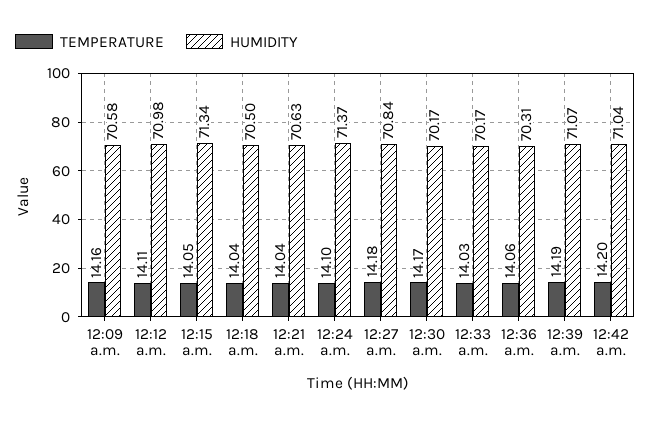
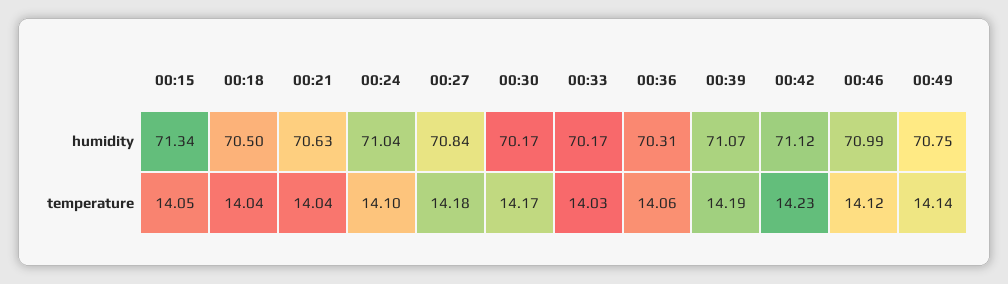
TEMPERATURE, 12:09 a.m.: 14.16 -> none
HUMIDITY, 12:09 a.m.: 70.58 -> none
TEMPERATURE, 12:12 a.m.: 14.11 -> none
HUMIDITY, 12:12 a.m.: 70.98 -> none
HUMIDITY, 12:24 a.m.: 71.37 -> 71.04
TEMPERATURE, 12:42 a.m.: 14.2 -> 14.23
HUMIDITY, 12:42 a.m.: 71.04 -> 71.12
HUMIDITY, 00:46: none -> 70.99
HUMIDITY, 00:49: none -> 70.75
TEMPERATURE, 00:46: none -> 14.12
TEMPERATURE, 00:49: none -> 14.14

